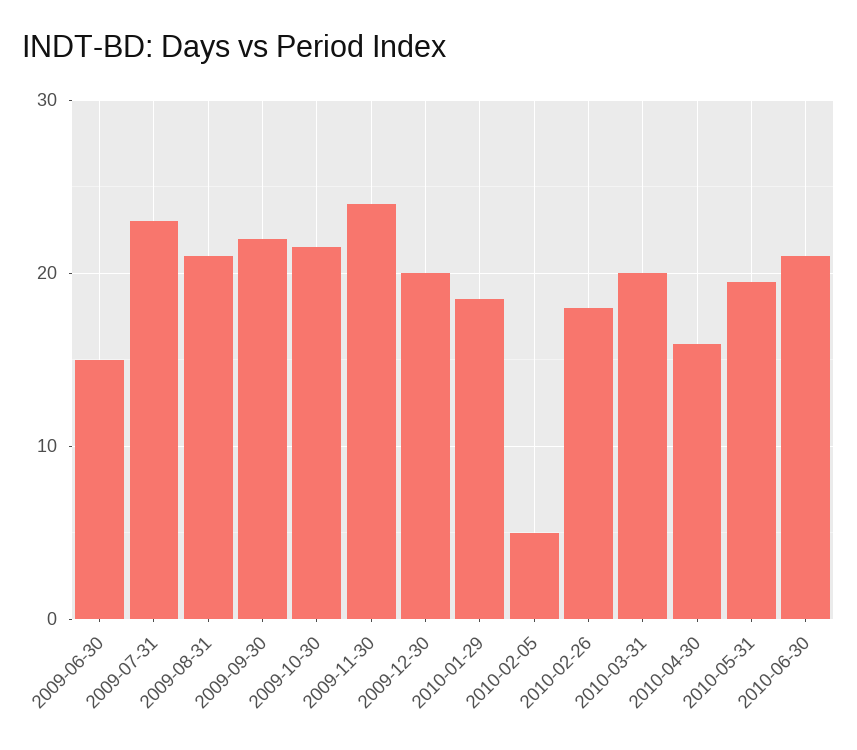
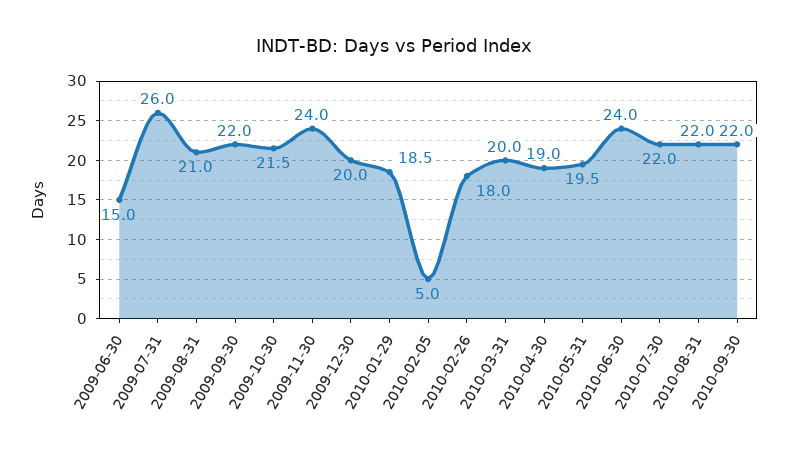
2009-07-31: 23 -> 26
2010-04-30: 16 -> 19
2010-06-30: 21 -> 24
2010-07-30: none -> 22
2010-08-31: none -> 22
2010-09-30: none -> 22

